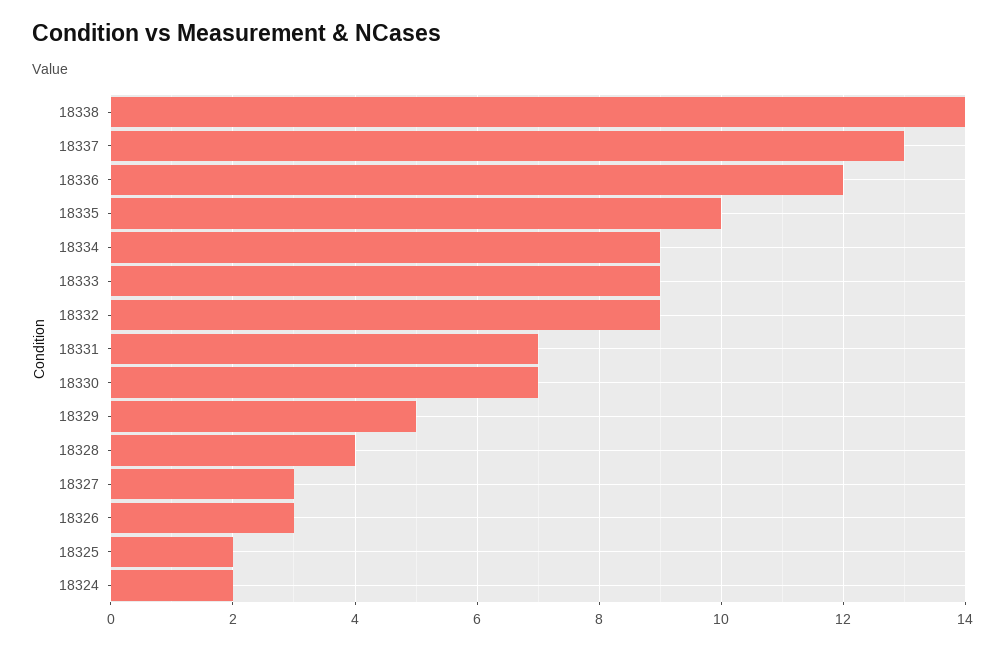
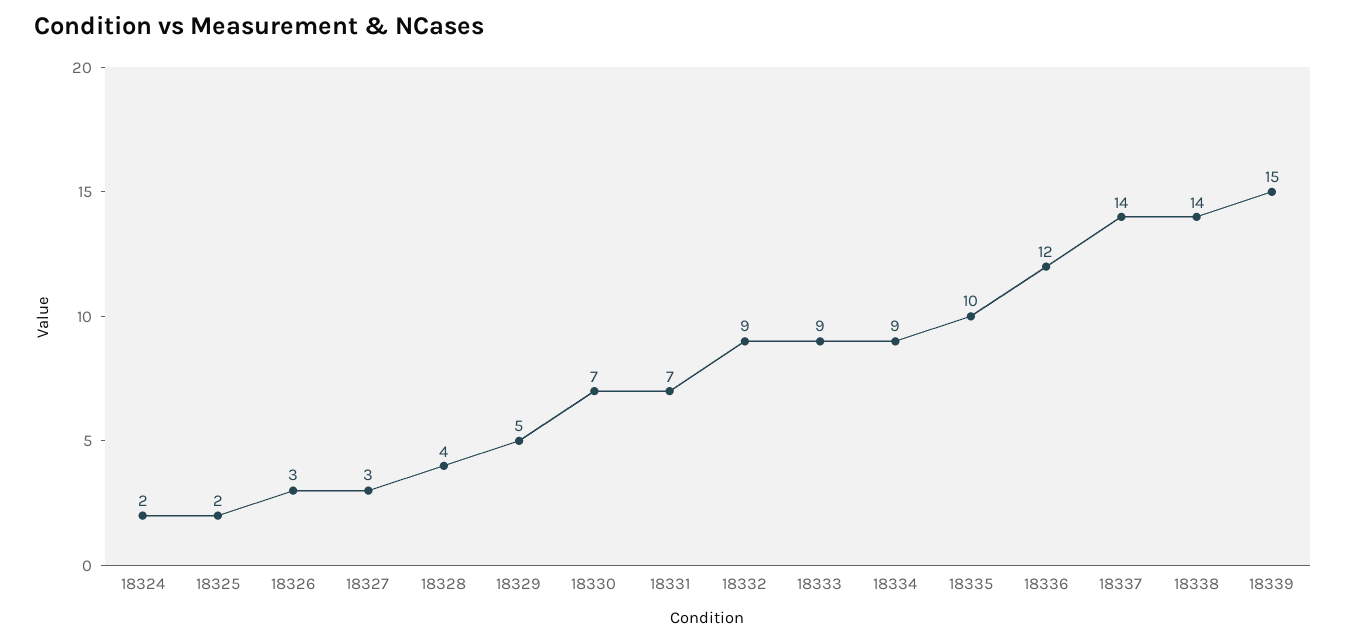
18337: 13 -> 14
18339: none -> 15

